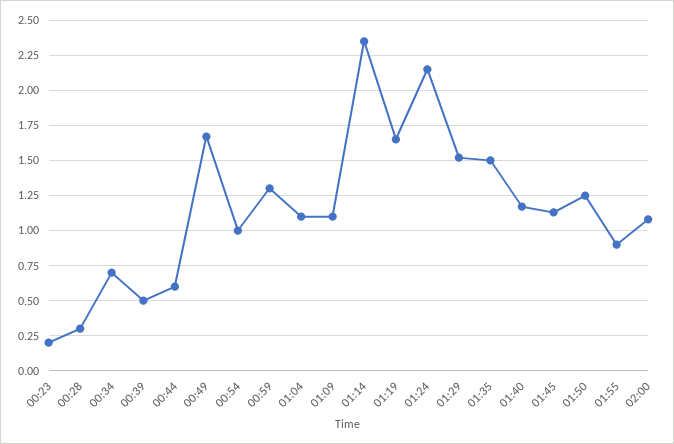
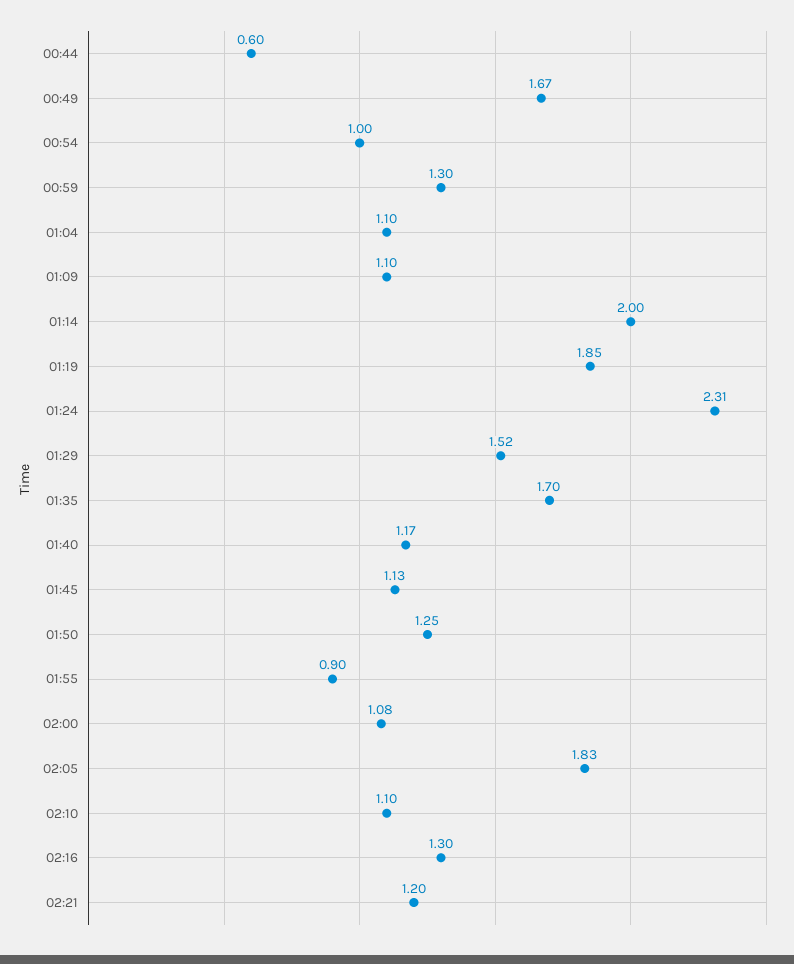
00:23: 0.2 -> none
00:28: 0.3 -> none
00:34: 0.7 -> none
00:39: 0.5 -> none
01:14: 2.35 -> 2
01:19: 1.65 -> 1.85
01:24: 2.15 -> 2.31
01:35: 1.5 -> 1.7
02:05: none -> 1.83
02:10: none -> 1.1
02:16: none -> 1.3
02:21: none -> 1.2

